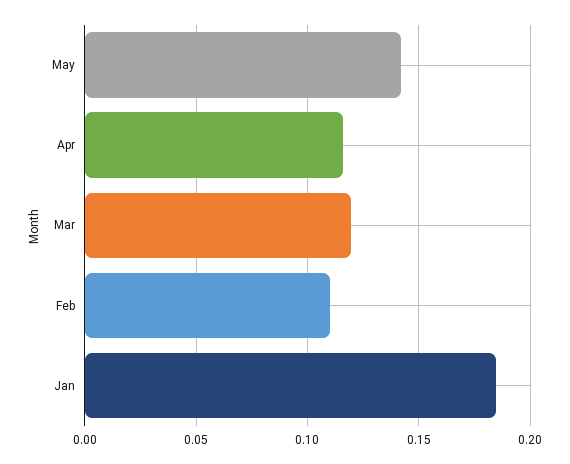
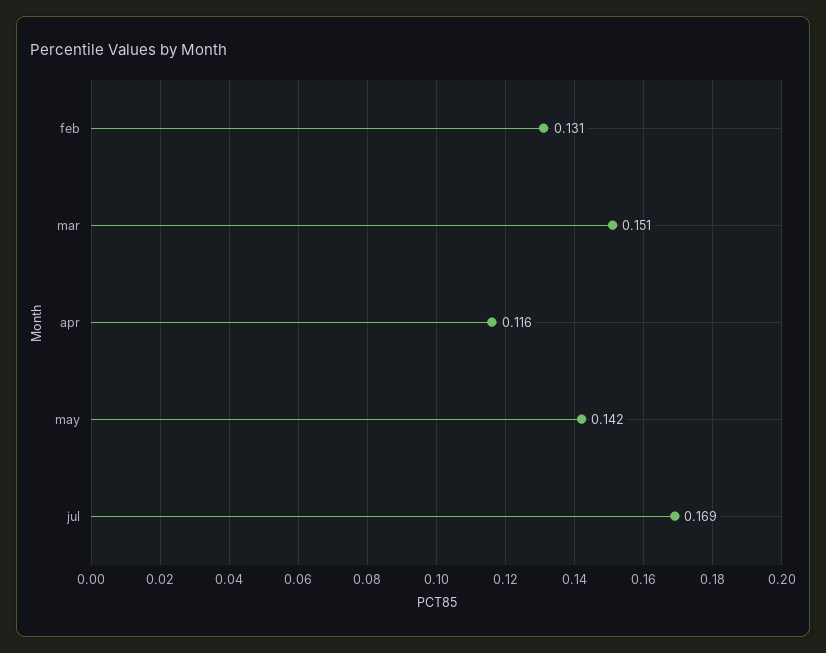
Mar: 0.12 -> 0.151
Feb: 0.11 -> 0.131
Jan: 0.185 -> none
jul: none -> 0.169

